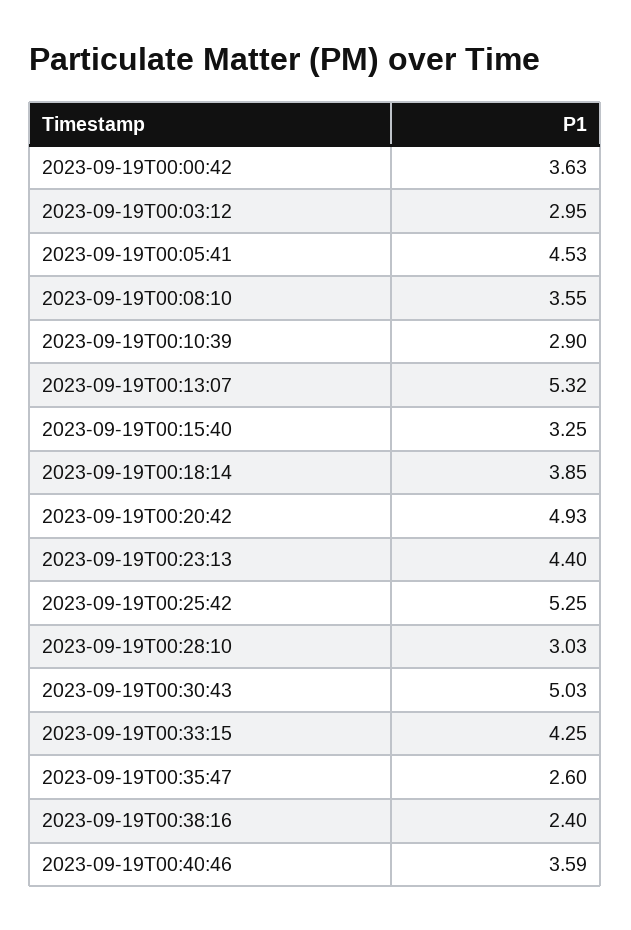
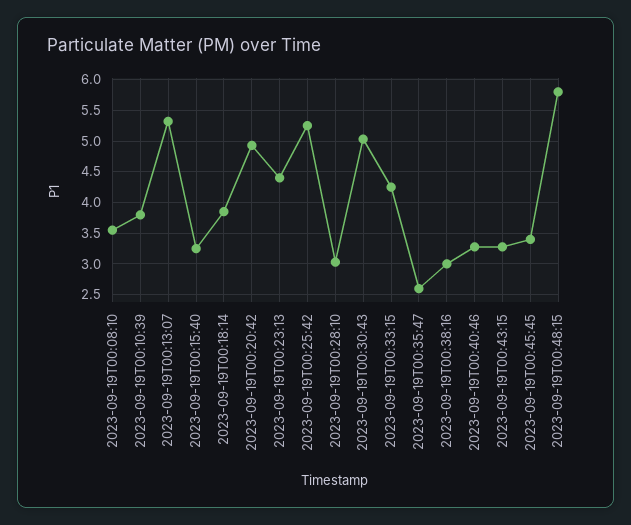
2023-09-19T00:00:42: 3.63 -> none
2023-09-19T00:03:12: 2.95 -> none
2023-09-19T00:05:41: 4.53 -> none
2023-09-19T00:10:39: 2.9 -> 3.8
2023-09-19T00:38:16: 2.4 -> 3
2023-09-19T00:40:46: 3.59 -> 3.3
2023-09-19T00:43:15: none -> 3.3
2023-09-19T00:45:45: none -> 3.4
2023-09-19T00:48:15: none -> 5.8

